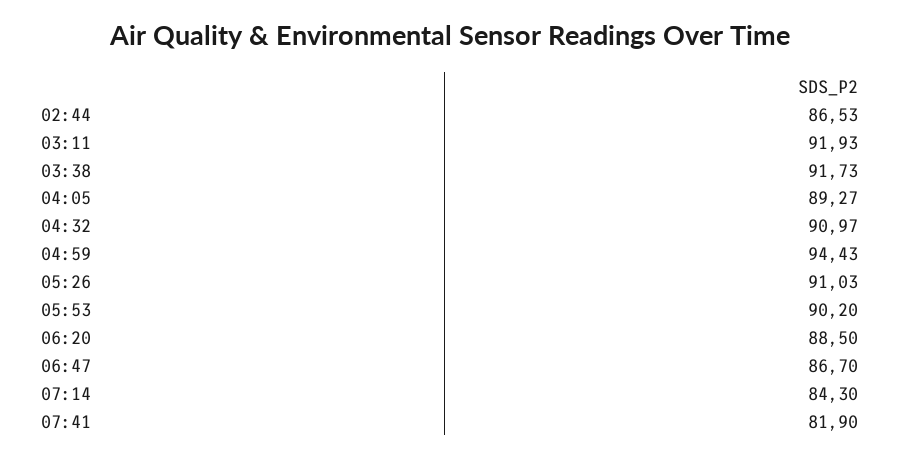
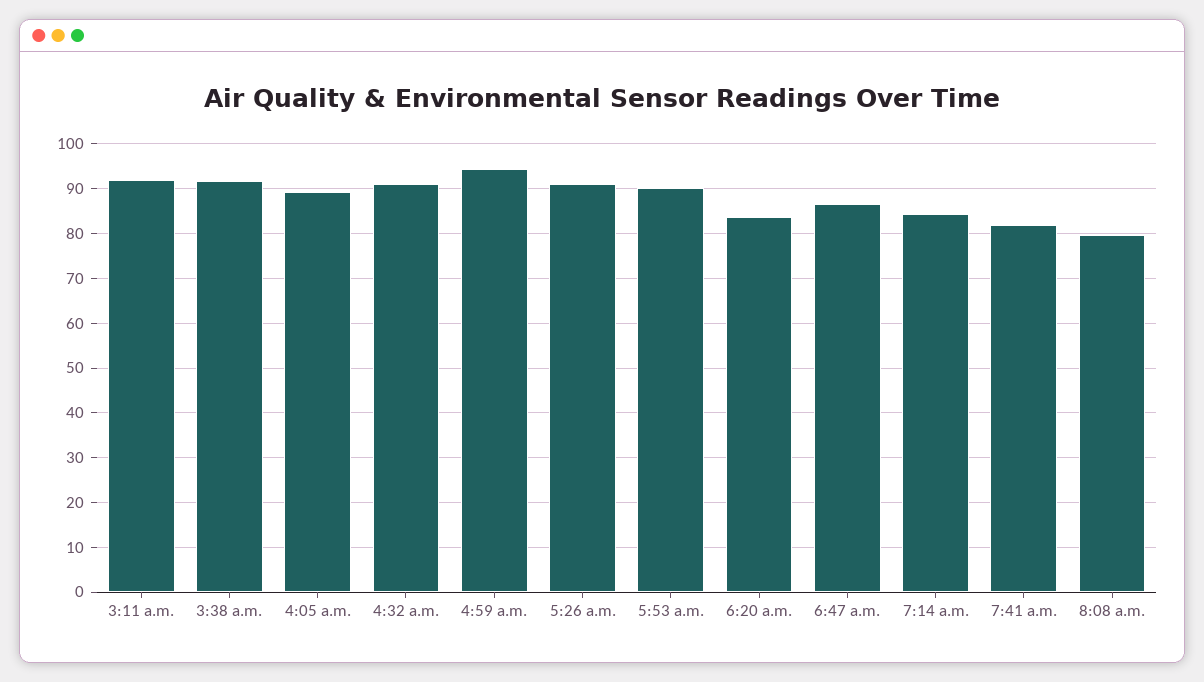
02:44: 86.53 -> none
06:20: 88.5 -> 84
8:08 a.m.: none -> 80

